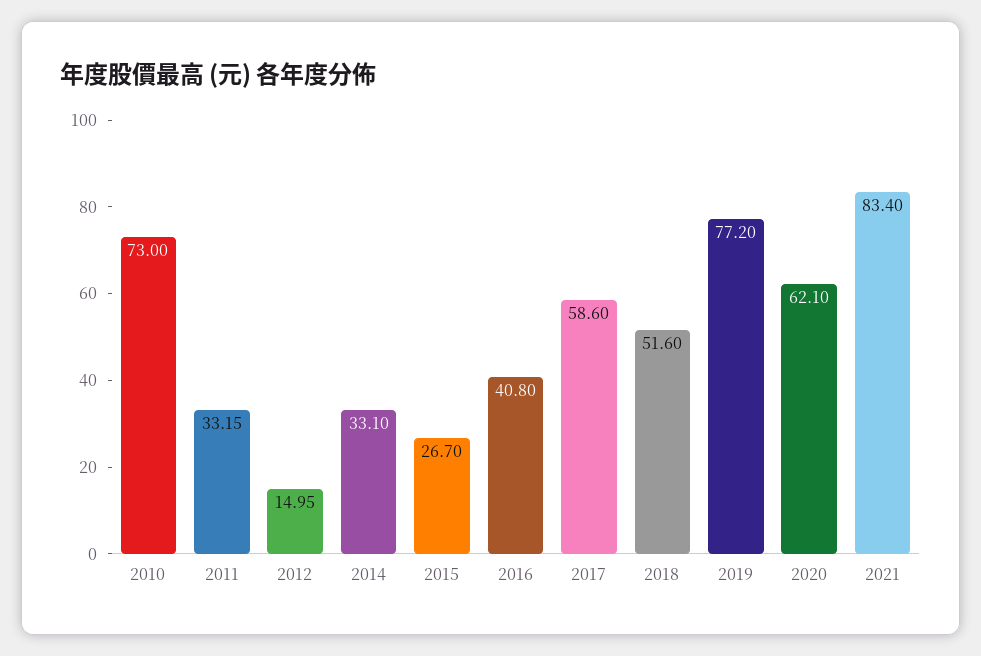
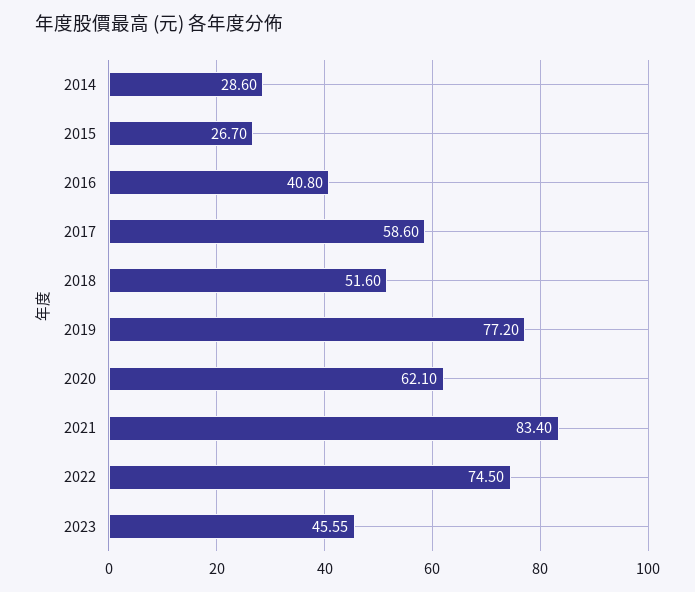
2010: 73 -> none
2011: 33.15 -> none
2012: 14.95 -> none
2014: 33.1 -> 28.6
2022: none -> 74.5
2023: none -> 45.55

